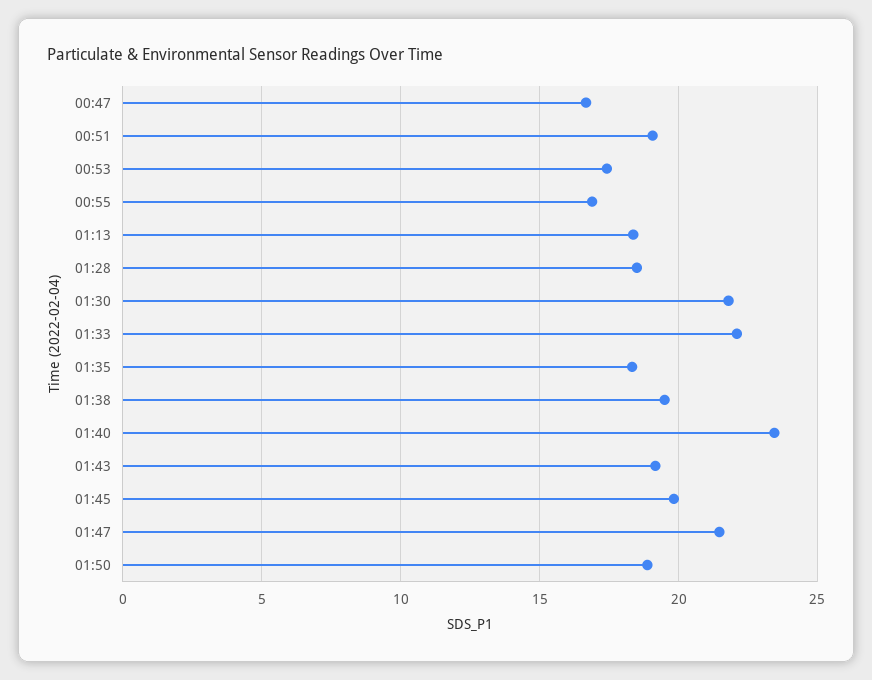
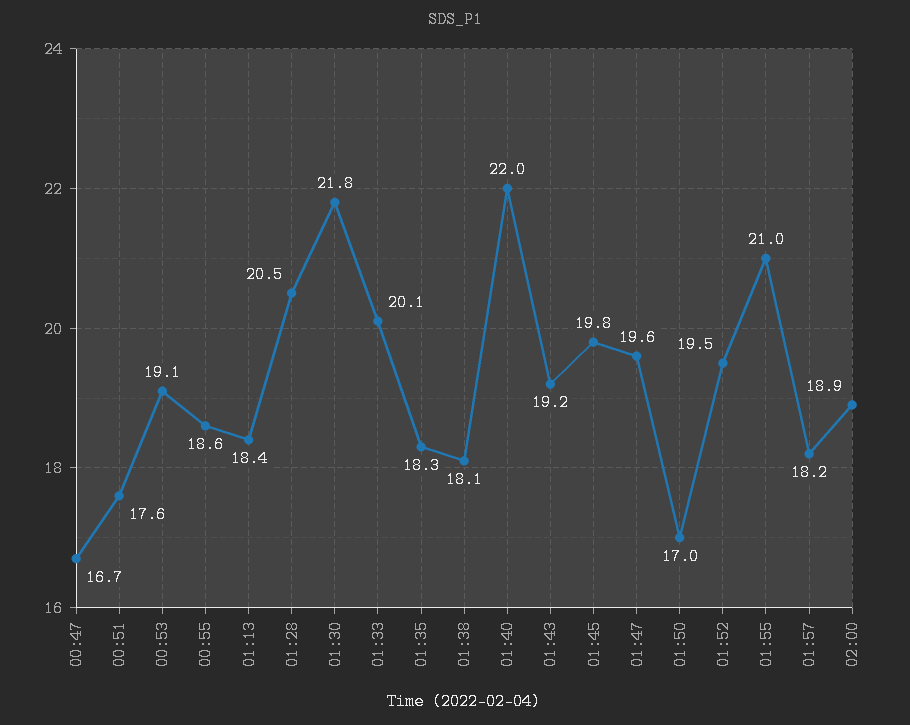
00:51: 19 -> 17.6
00:53: 17.5 -> 19.1
00:55: 17 -> 18.6
01:28: 18.5 -> 20.5
01:33: 22 -> 20.1
01:38: 19.5 -> 18.1
01:40: 23.5 -> 22
01:47: 21.5 -> 19.6
01:50: 19 -> 17
01:52: none -> 19.5
01:55: none -> 21
01:57: none -> 18.2
02:00: none -> 18.9

